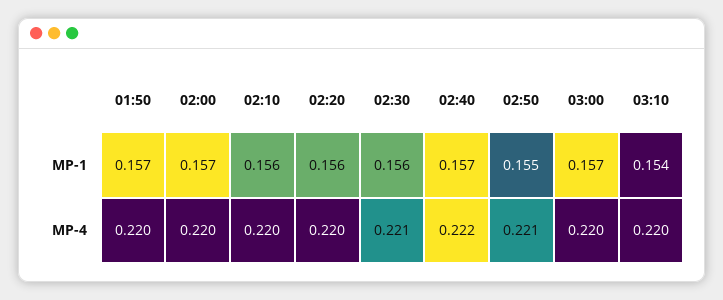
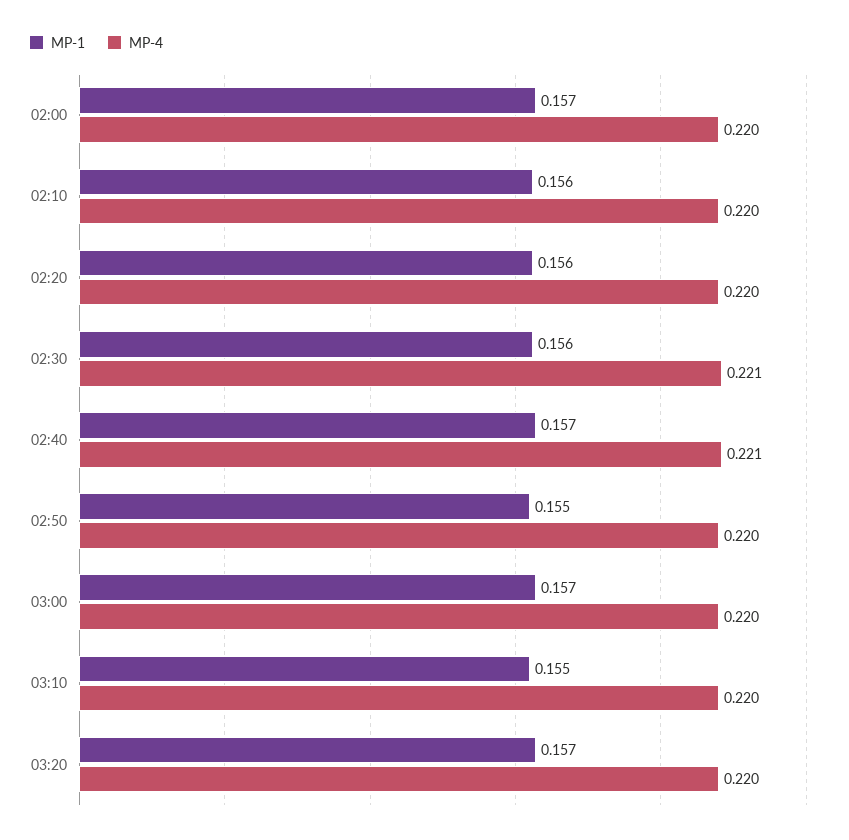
MP-1, 01:50: 0.157 -> none
MP-1, 03:10: 0.154 -> 0.155
MP-4, 01:50: 0.22 -> none
MP-4, 02:40: 0.222 -> 0.221
MP-4, 02:50: 0.221 -> 0.22
MP-1, 03:20: none -> 0.157
MP-4, 03:20: none -> 0.22

